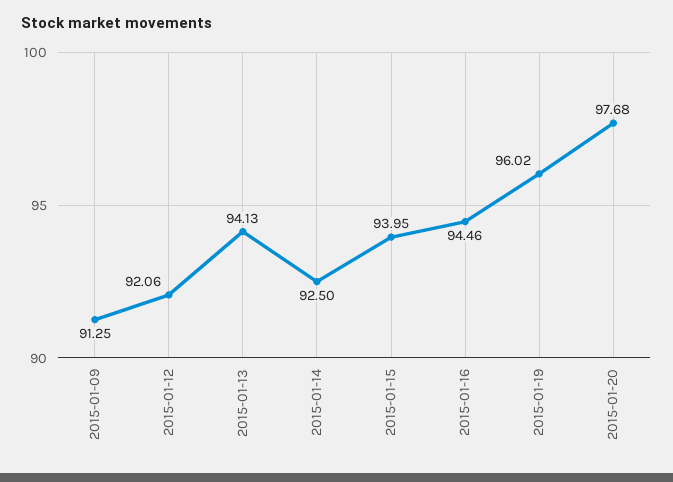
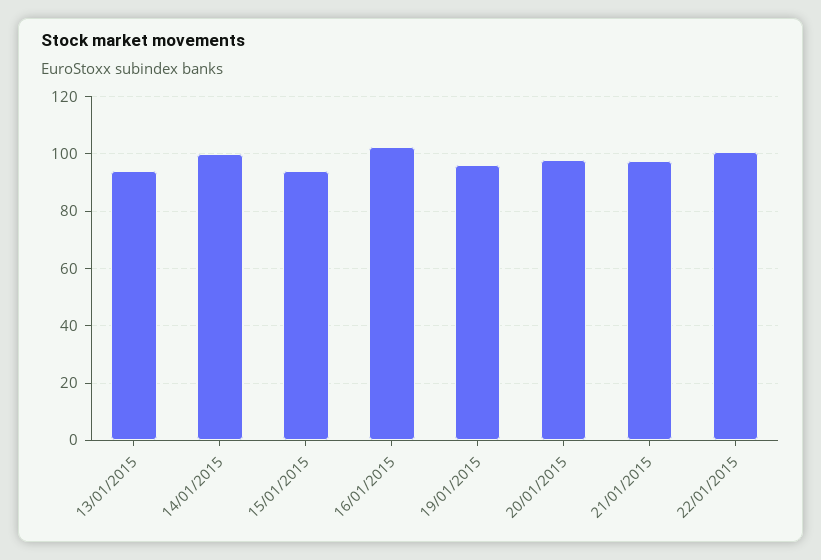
2015-01-09: 91.25 -> none
2015-01-12: 92.06 -> none
2015-01-14: 92.5 -> 100
2015-01-16: 94.46 -> 102.5
21/01/2015: none -> 97.5
22/01/2015: none -> 100

